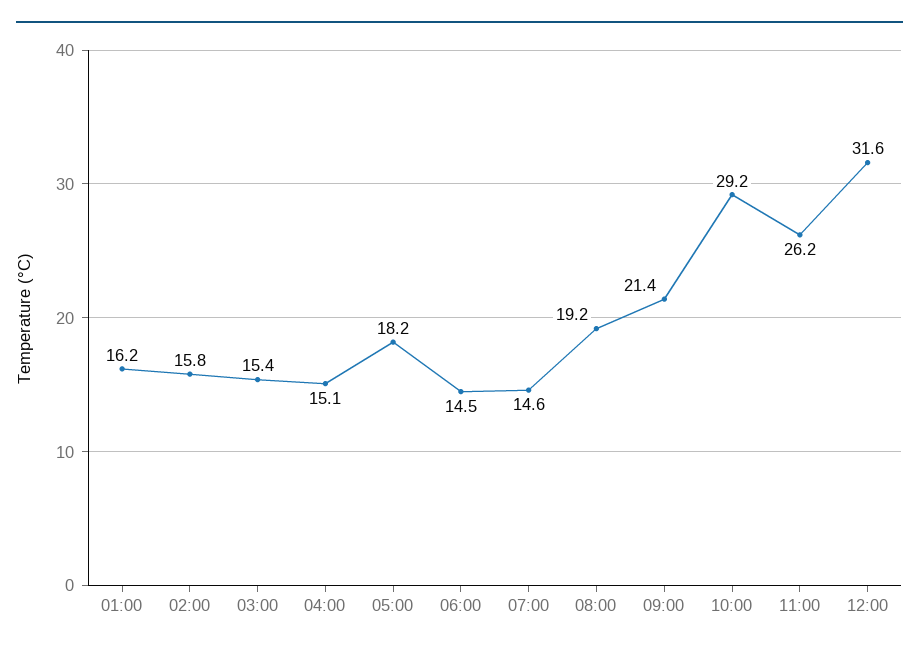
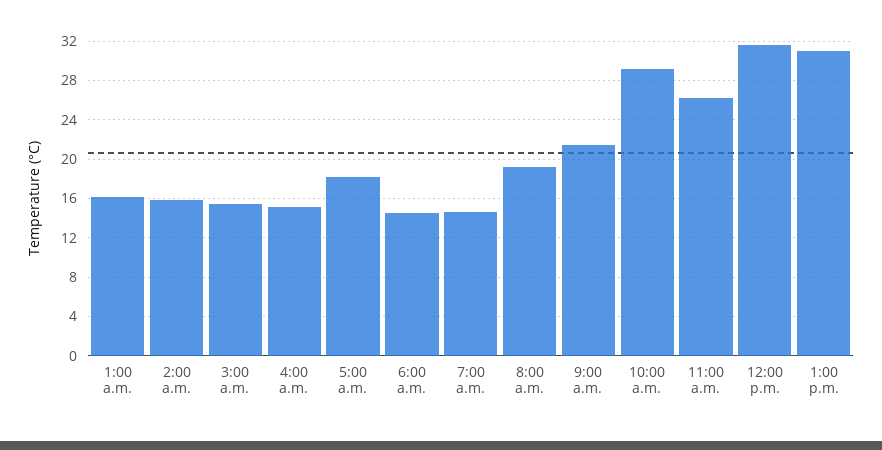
1:00 p.m.: none -> 31

